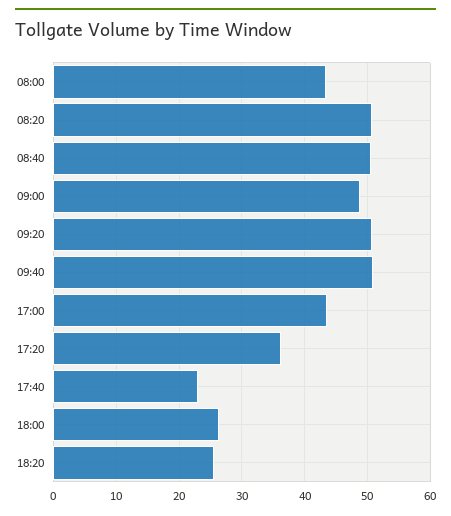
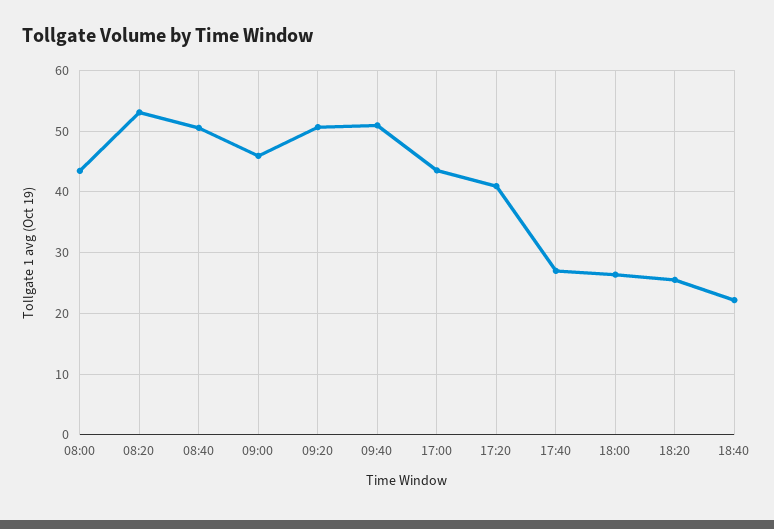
08:20: 51 -> 53
09:00: 49 -> 46
17:20: 36 -> 41
17:40: 23 -> 27
18:40: none -> 22

